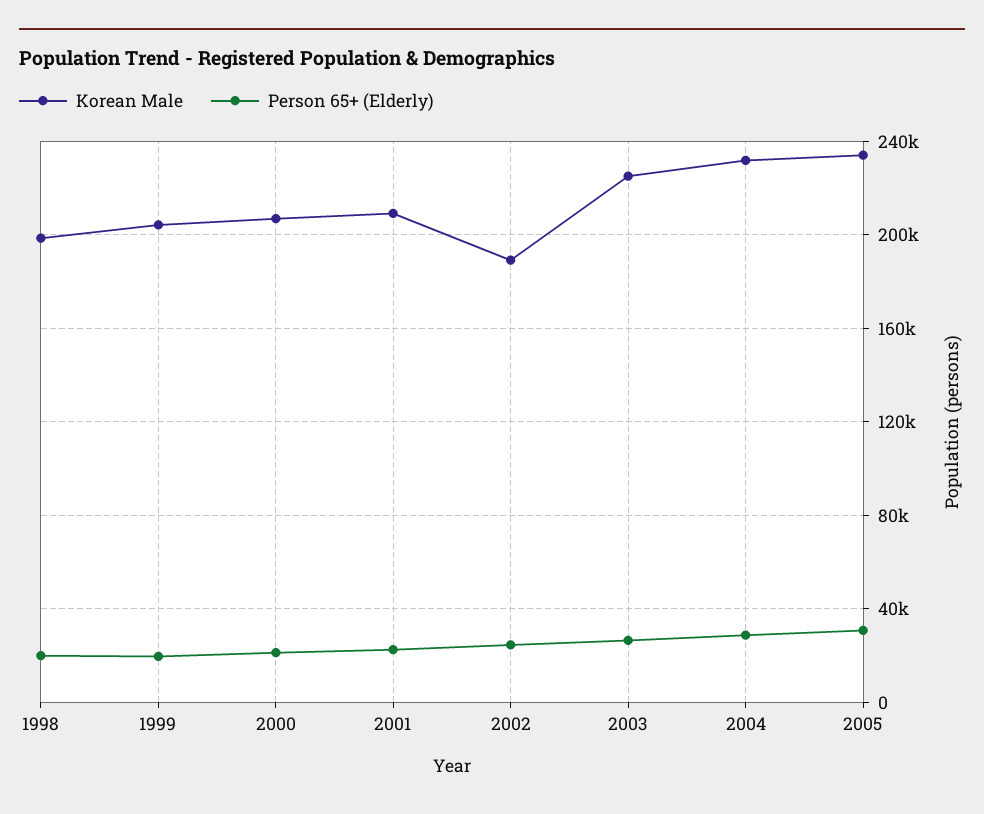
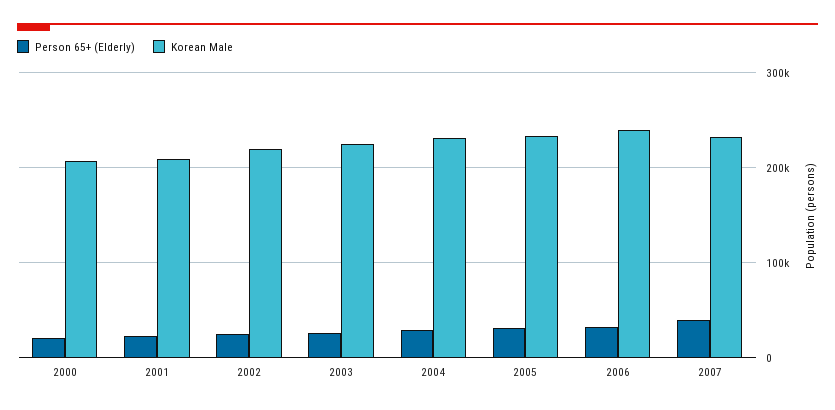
Korean Male, 1998: 200000 -> none
Person 65+ (Elderly), 1998: 20000 -> none
Korean Male, 1999: 205000 -> none
Person 65+ (Elderly), 1999: 20000 -> none
Korean Male, 2002: 190000 -> 220000
Person 65+ (Elderly), 2006: none -> 30000
Korean Male, 2006: none -> 240000
Person 65+ (Elderly), 2007: none -> 40000
Korean Male, 2007: none -> 230000

